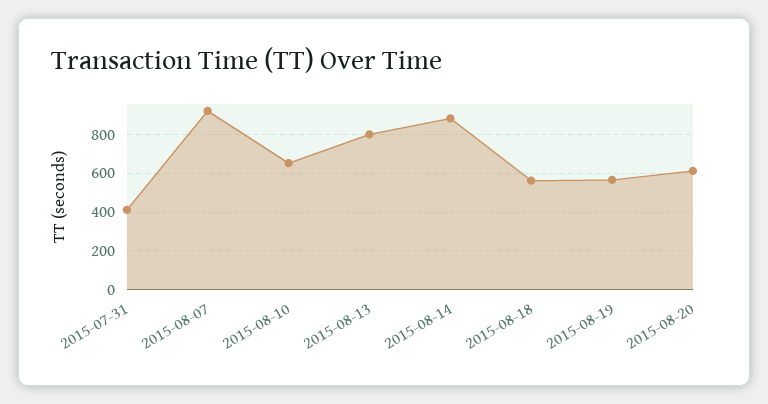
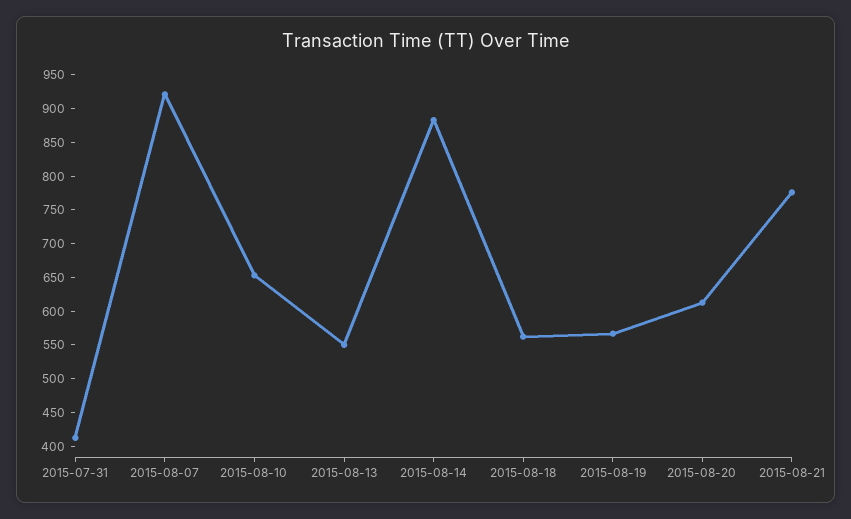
2015-08-13: 800 -> 550
2015-08-21: none -> 775

